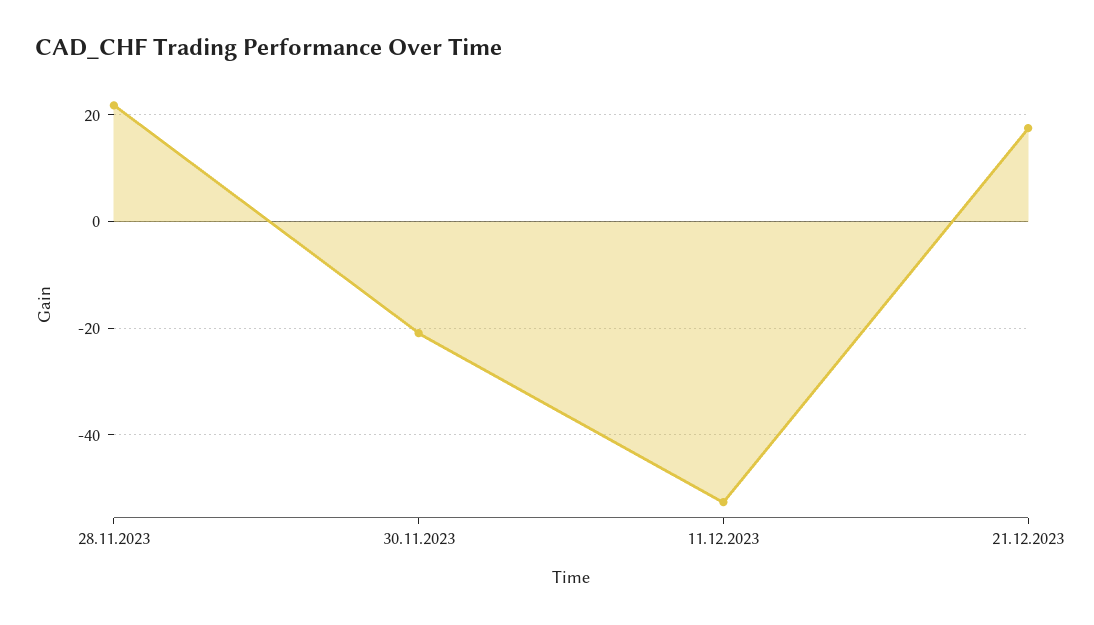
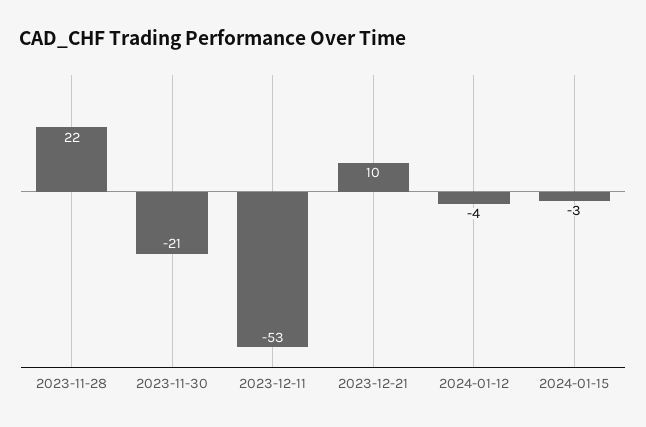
21.12.2023: 18 -> 10
2024-01-12: none -> -4
2024-01-15: none -> -3

